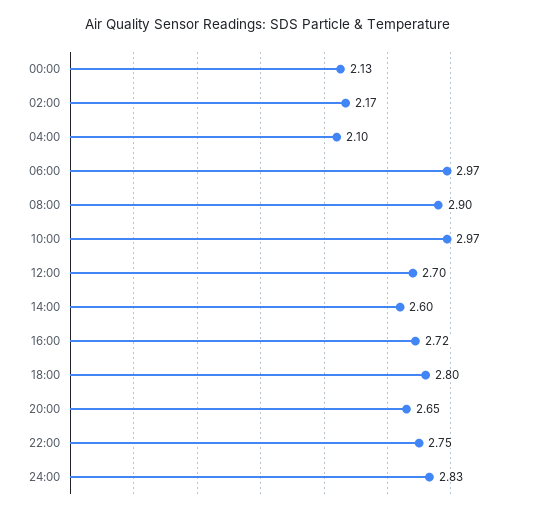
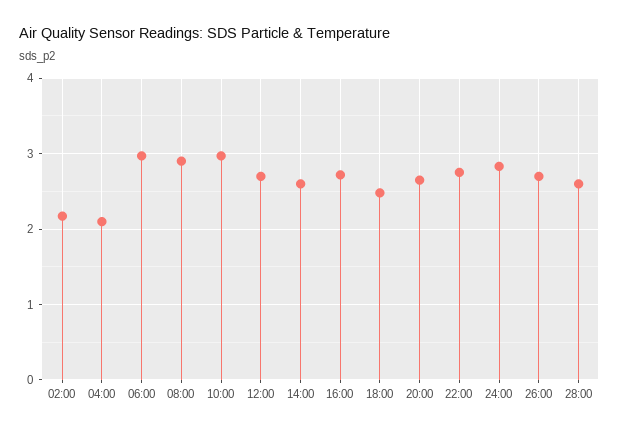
00:00: 2.13 -> none
18:00: 2.8 -> 2.5
26:00: none -> 2.7
28:00: none -> 2.6

